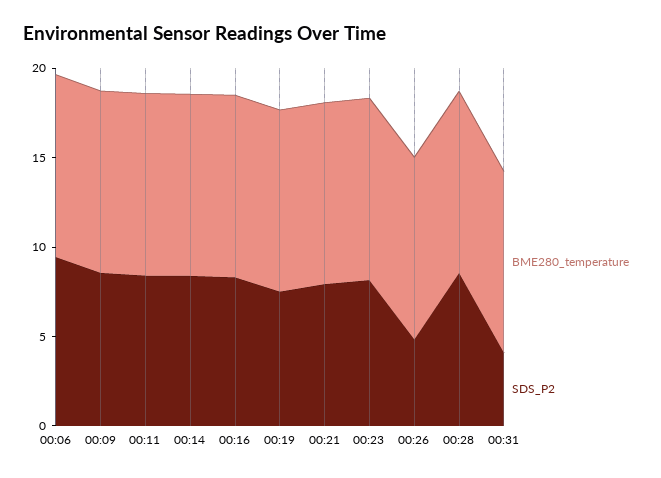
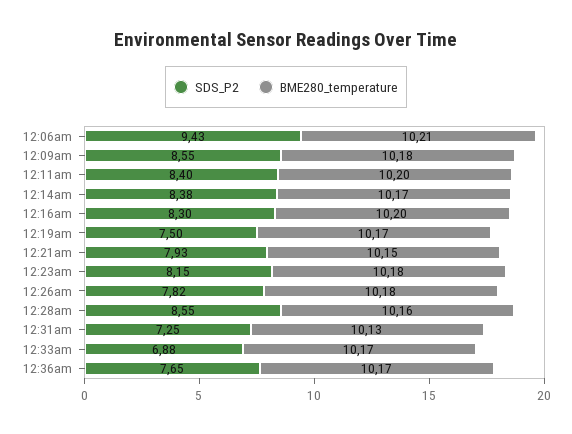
SDS_P2, 00:26: 5 -> 7.82
SDS_P2, 00:31: 4 -> 7.25
SDS_P2, 12:33am: none -> 6.88
BME280_temperature, 12:33am: none -> 10.17
SDS_P2, 12:36am: none -> 7.65
BME280_temperature, 12:36am: none -> 10.17

